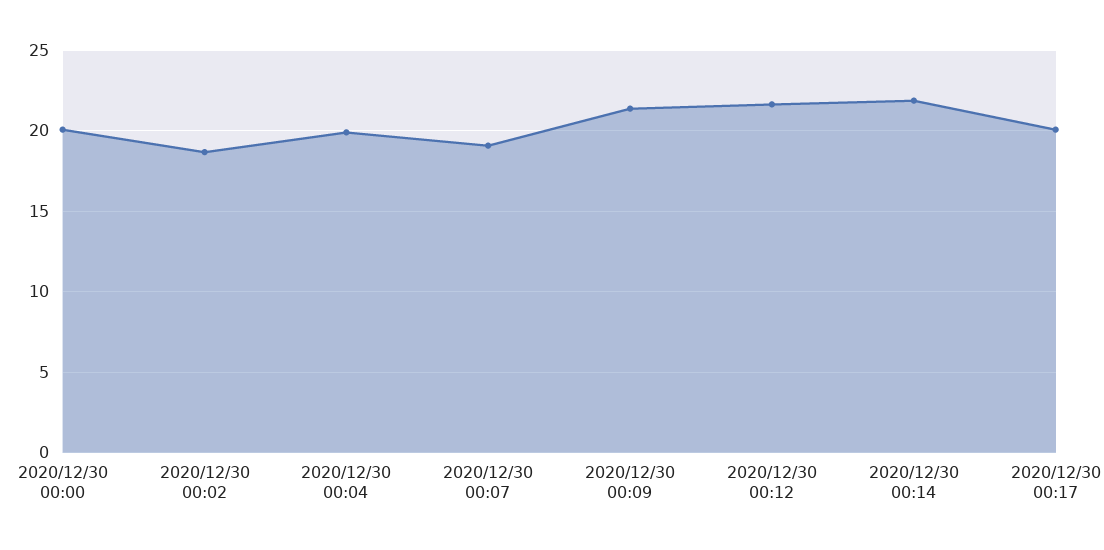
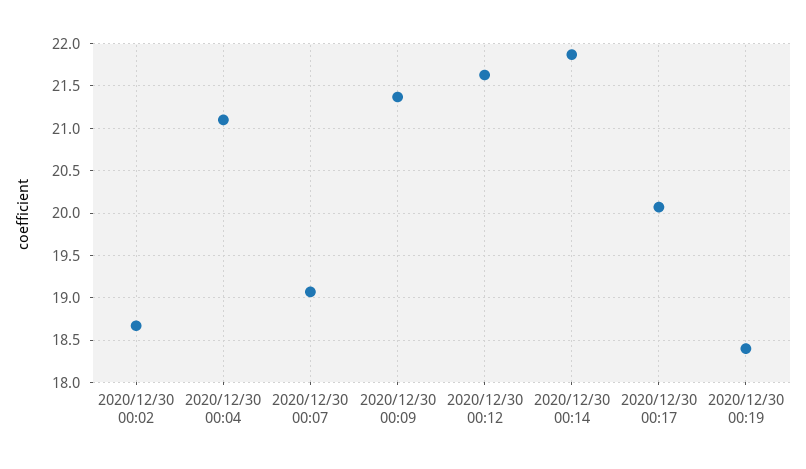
2020/12/30 00:00: 20 -> none
2020/12/30 00:04: 20 -> 21.1
2020/12/30 00:19: none -> 18.4

